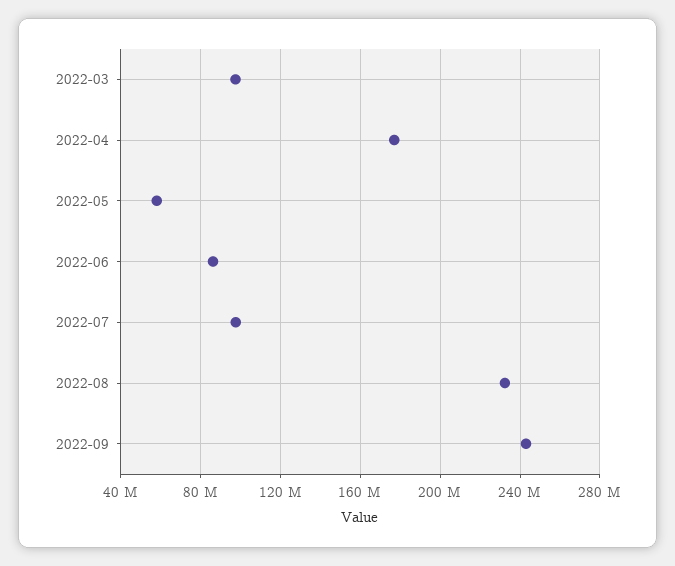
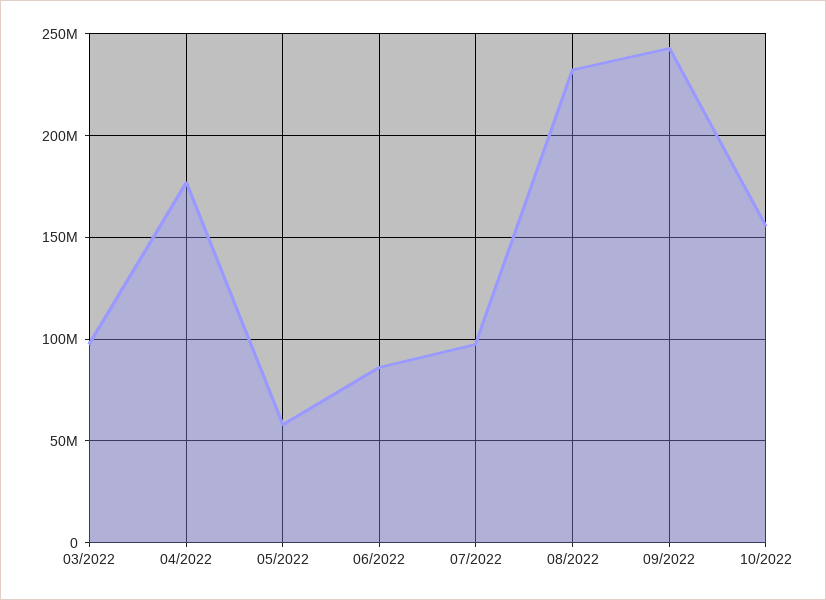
10/2022: none -> 155000000

